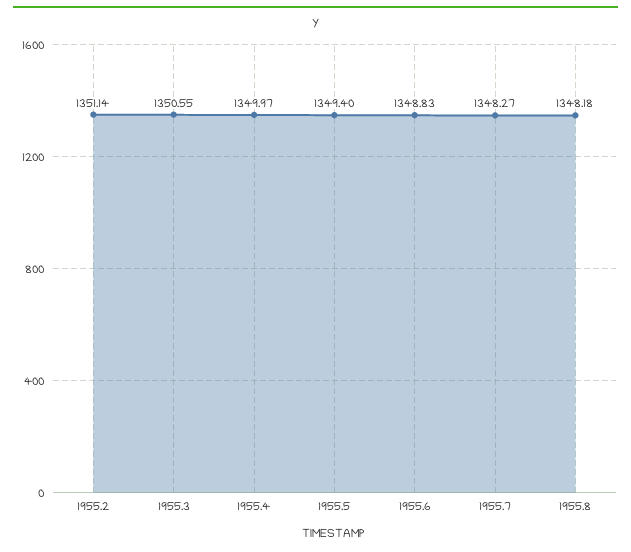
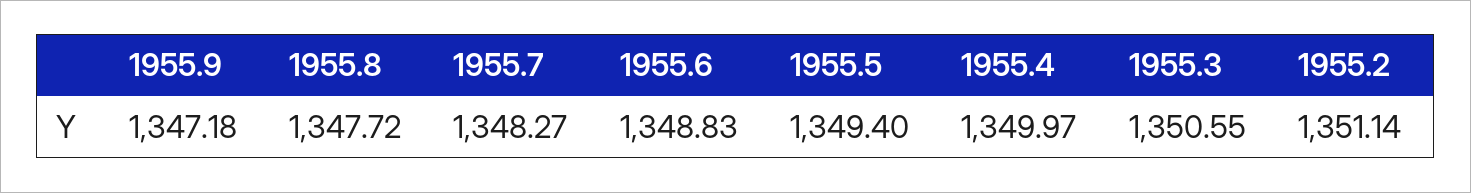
1955.8: 1348.18 -> 1347.72
1955.9: none -> 1347.18

